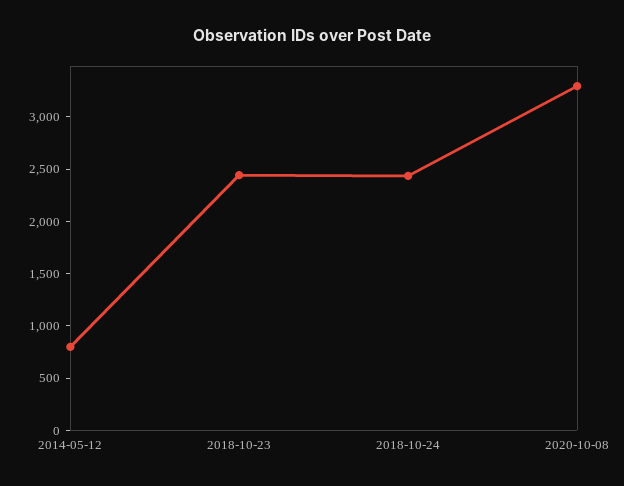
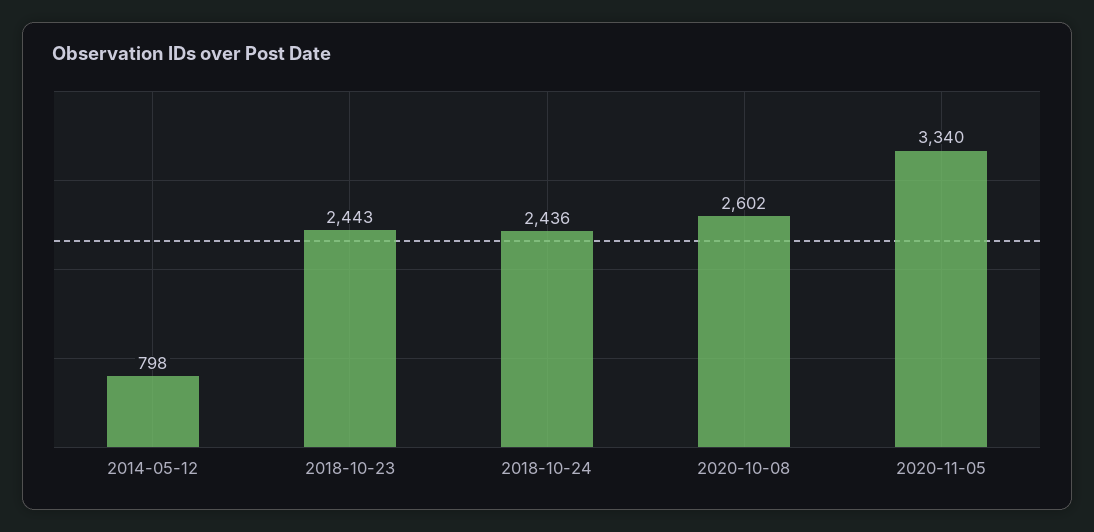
2020-10-08: 3300 -> 2602
2020-11-05: none -> 3340

